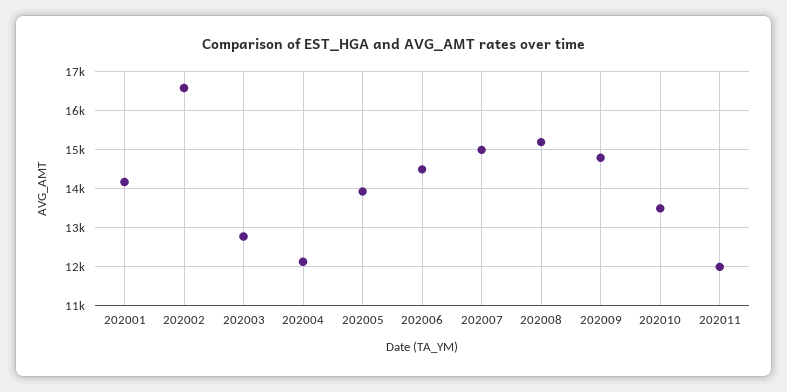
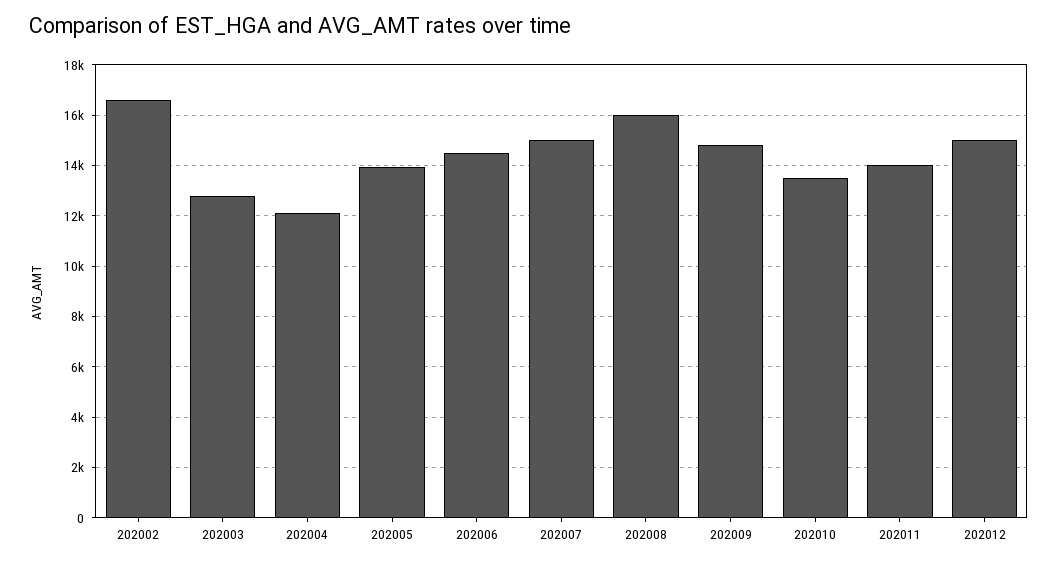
202001: 14200 -> none
202008: 15200 -> 16000
202011: 12000 -> 14000
202012: none -> 15000

